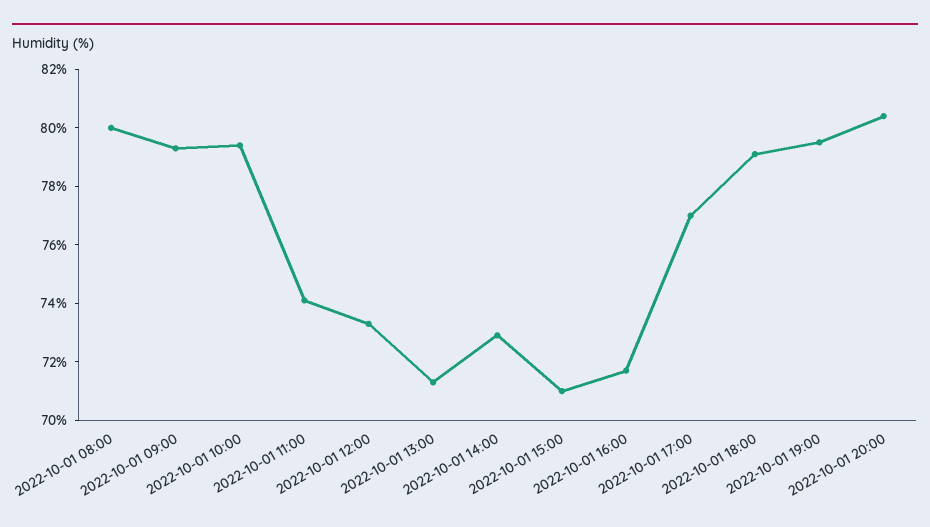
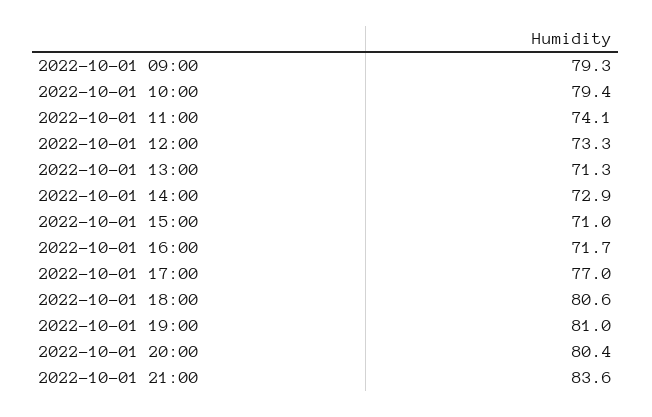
2022-10-01 08:00: 80 -> none
2022-10-01 18:00: 79 -> 80.6
2022-10-01 19:00: 79.5 -> 81
2022-10-01 21:00: none -> 83.6

